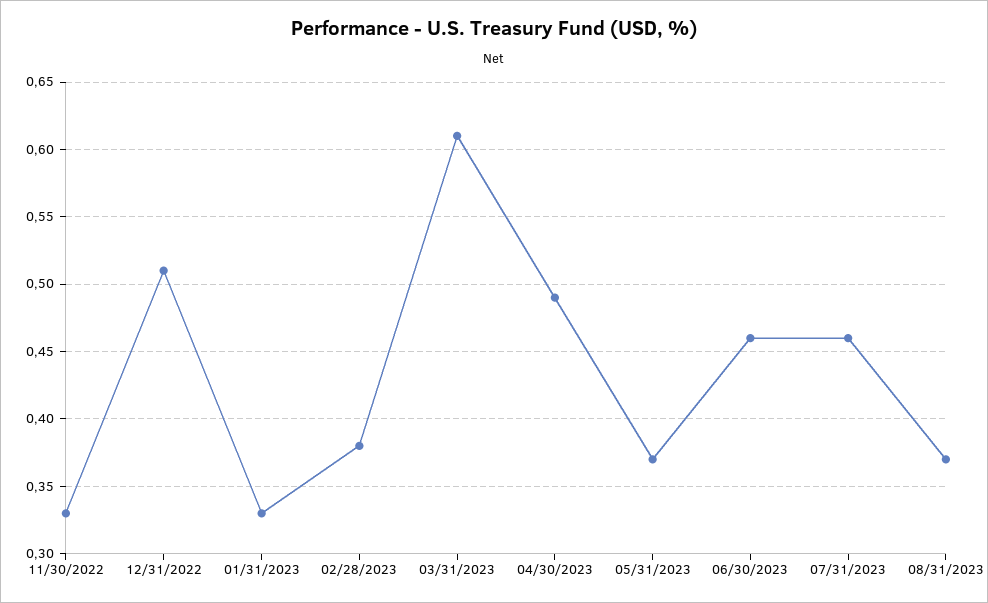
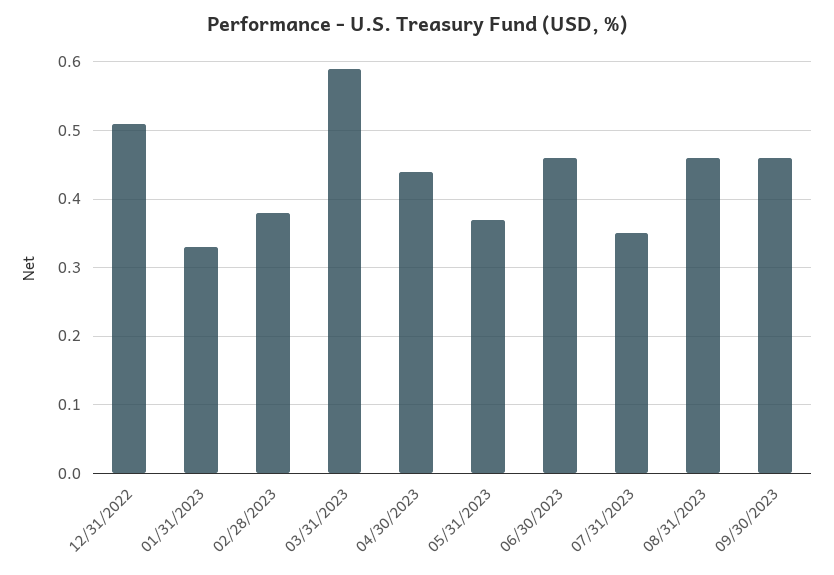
11/30/2022: 0.33 -> none
03/31/2023: 0.61 -> 0.59
04/30/2023: 0.49 -> 0.44
07/31/2023: 0.46 -> 0.35
08/31/2023: 0.37 -> 0.46
09/30/2023: none -> 0.46

